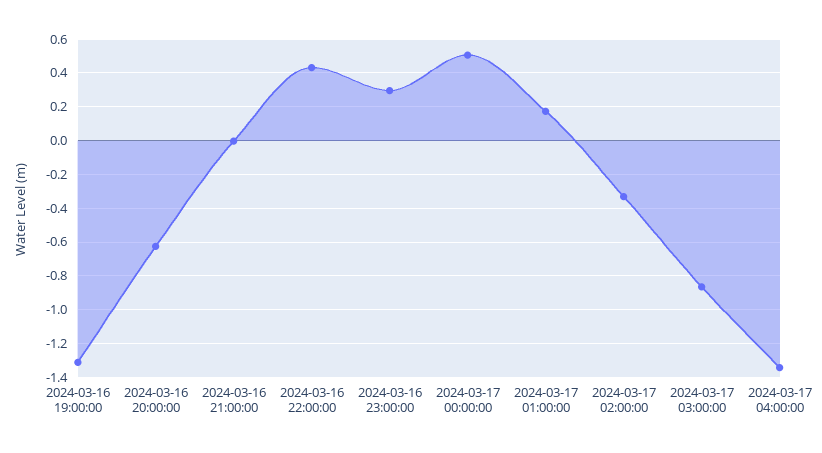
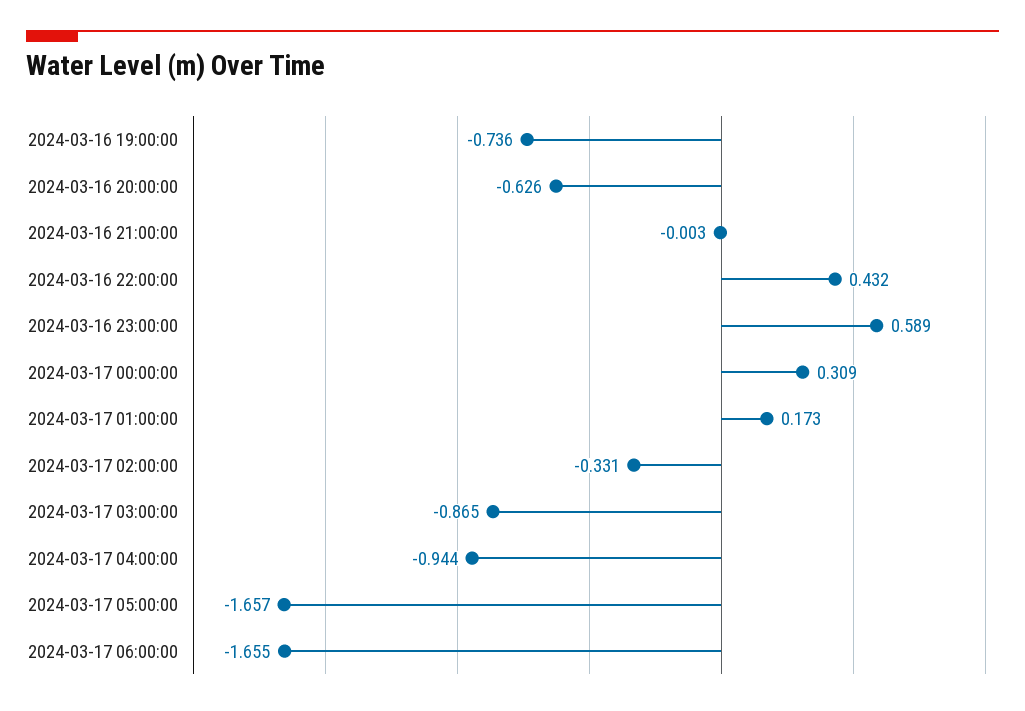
2024-03-16 19:00:00: -1.3 -> -0.736
2024-03-16 23:00:00: 0.3 -> 0.589
2024-03-17 00:00:00: 0.5 -> 0.309
2024-03-17 04:00:00: -1.35 -> -0.944
2024-03-17 05:00:00: none -> -1.657
2024-03-17 06:00:00: none -> -1.655

